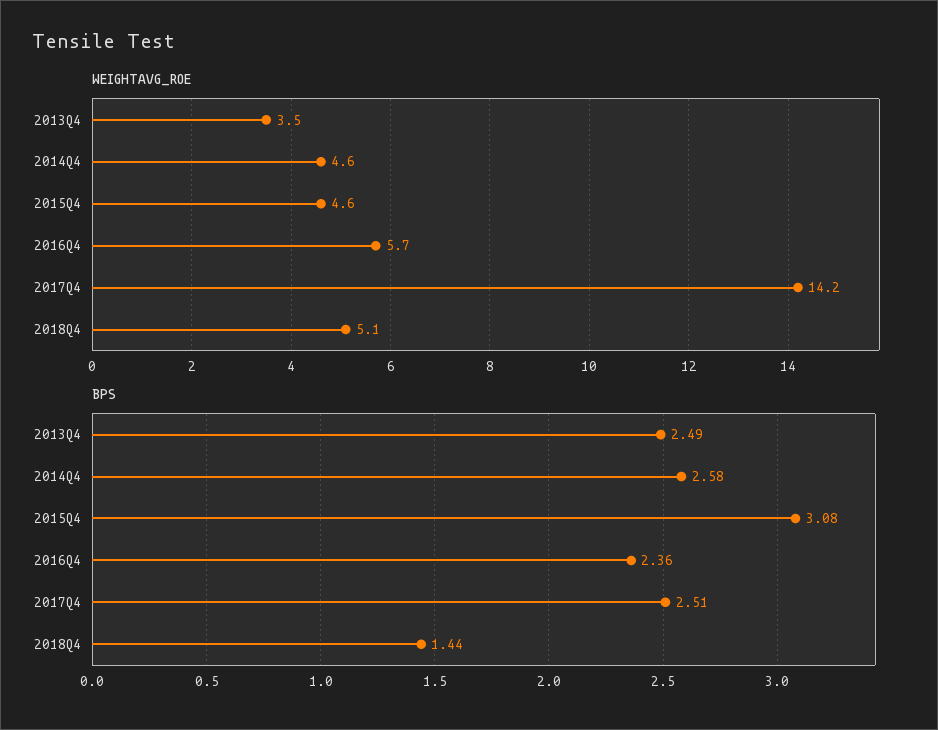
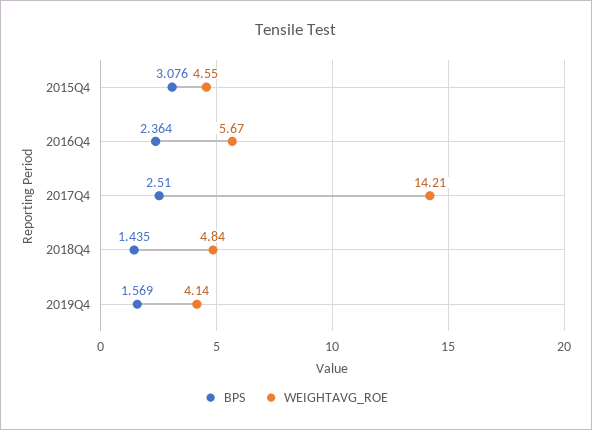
WEIGHTAVG_ROE, 2013Q4: 3.5 -> none
WEIGHTAVG_ROE, 2014Q4: 4.6 -> none
WEIGHTAVG_ROE, 2018Q4: 5.1 -> 4.84
BPS, 2013Q4: 2.49 -> none
BPS, 2014Q4: 2.58 -> none
BPS, 2019Q4: none -> 1.569
WEIGHTAVG_ROE, 2019Q4: none -> 4.14

